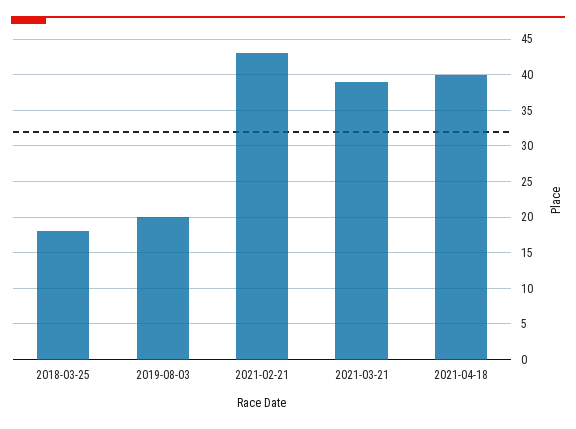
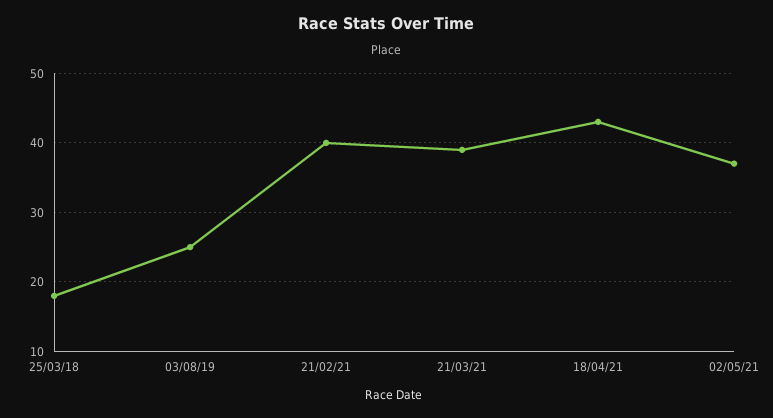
2019-08-03: 20 -> 25
2021-02-21: 43 -> 40
2021-04-18: 40 -> 43
02/05/21: none -> 37

